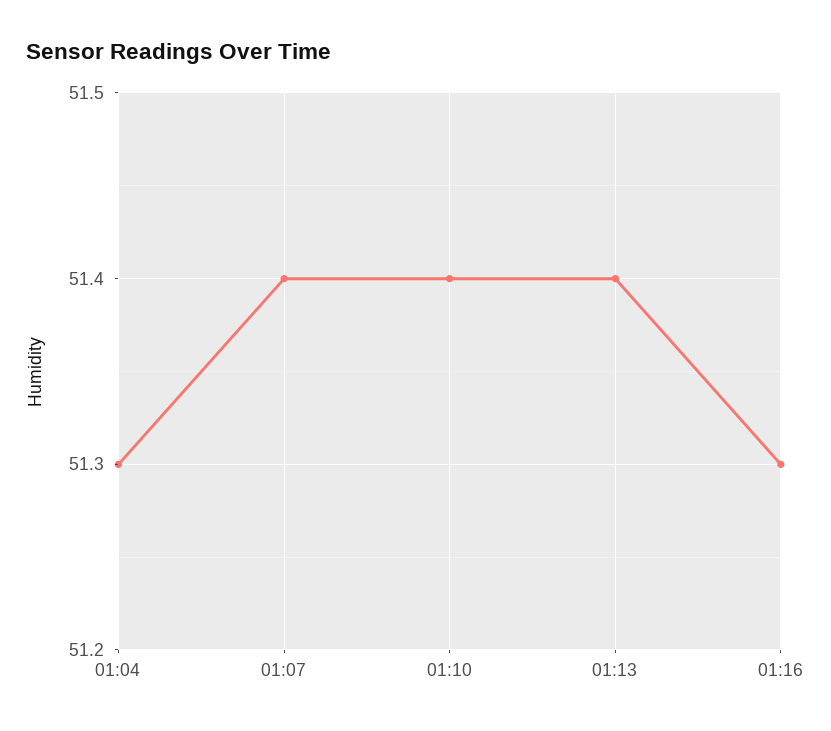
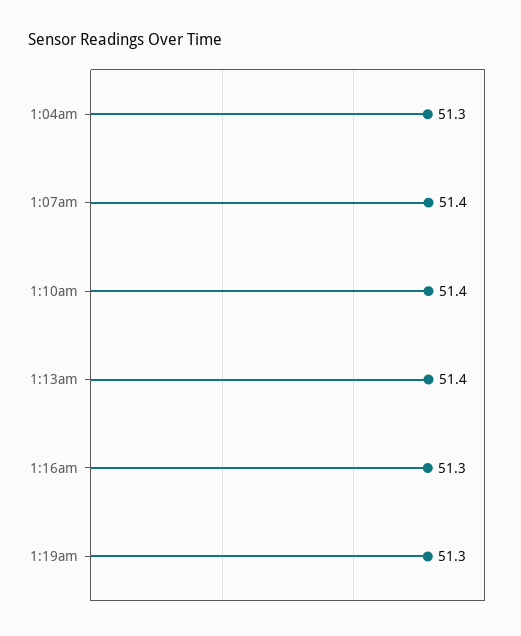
1:19am: none -> 51.3

